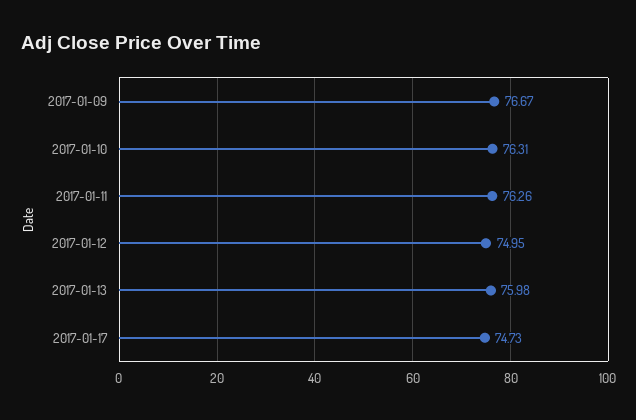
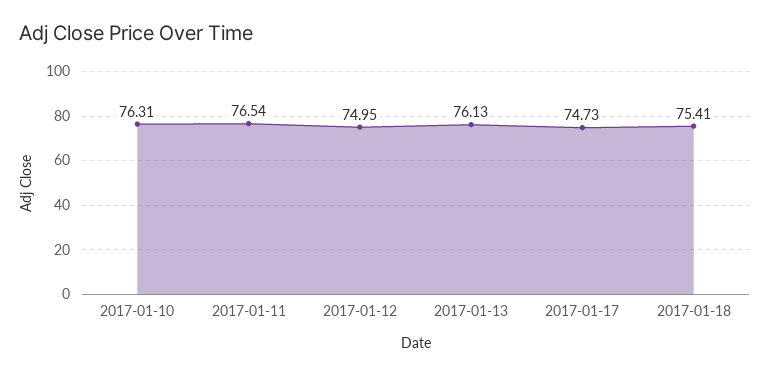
2017-01-09: 76.67 -> none
2017-01-11: 76.26 -> 76.54
2017-01-13: 75.98 -> 76.13
2017-01-18: none -> 75.41

